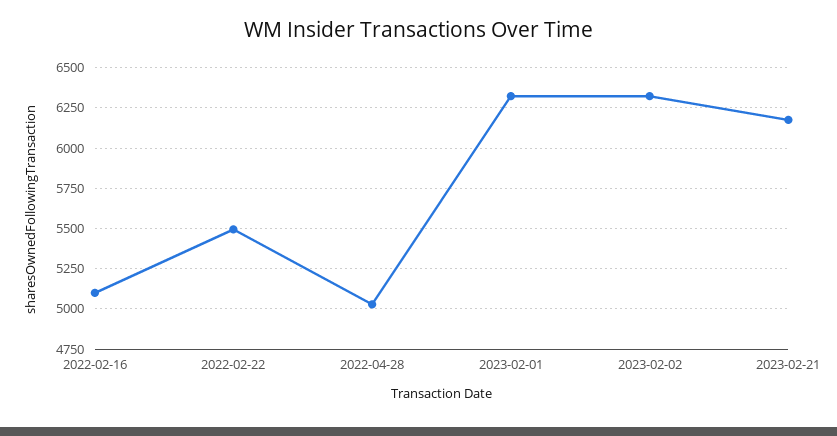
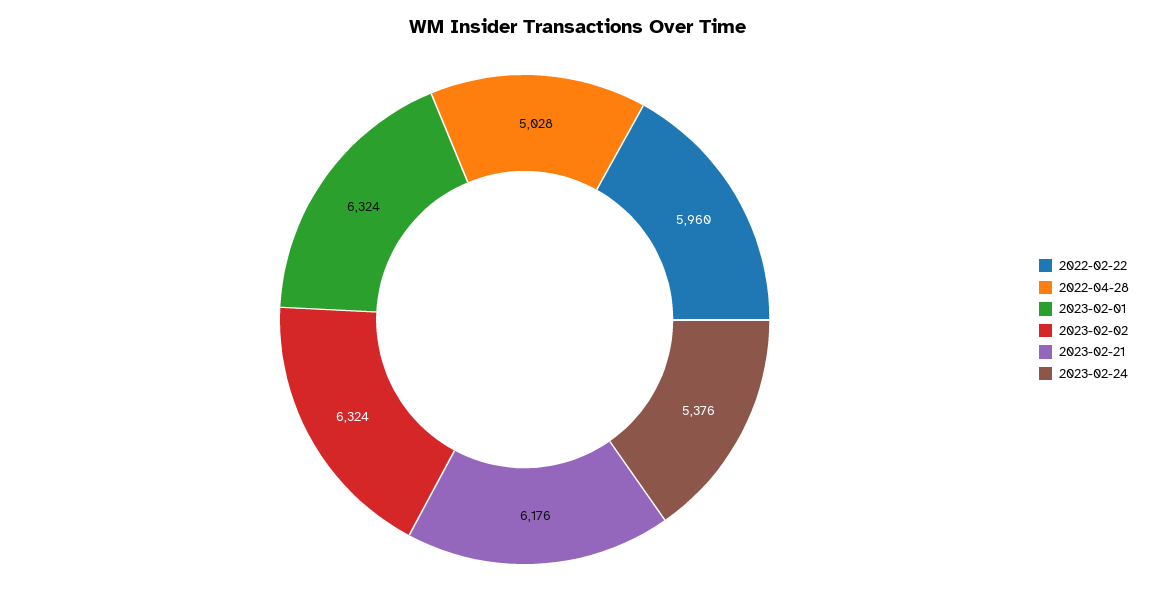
2022-02-16: 5100 -> none
2022-02-22: 5500 -> 5960
2023-02-24: none -> 5376

